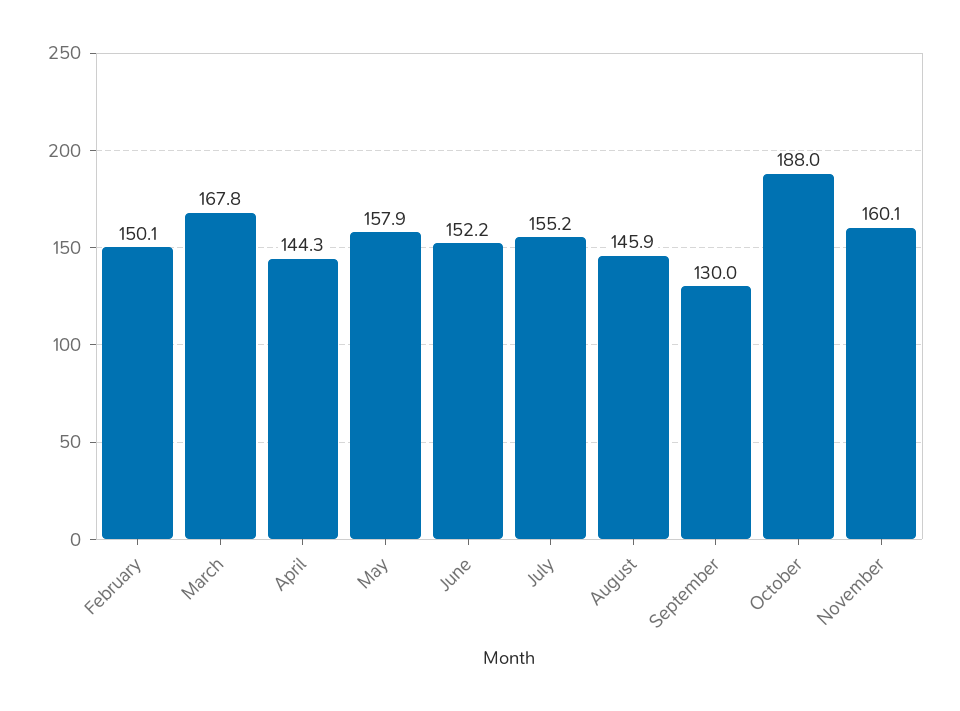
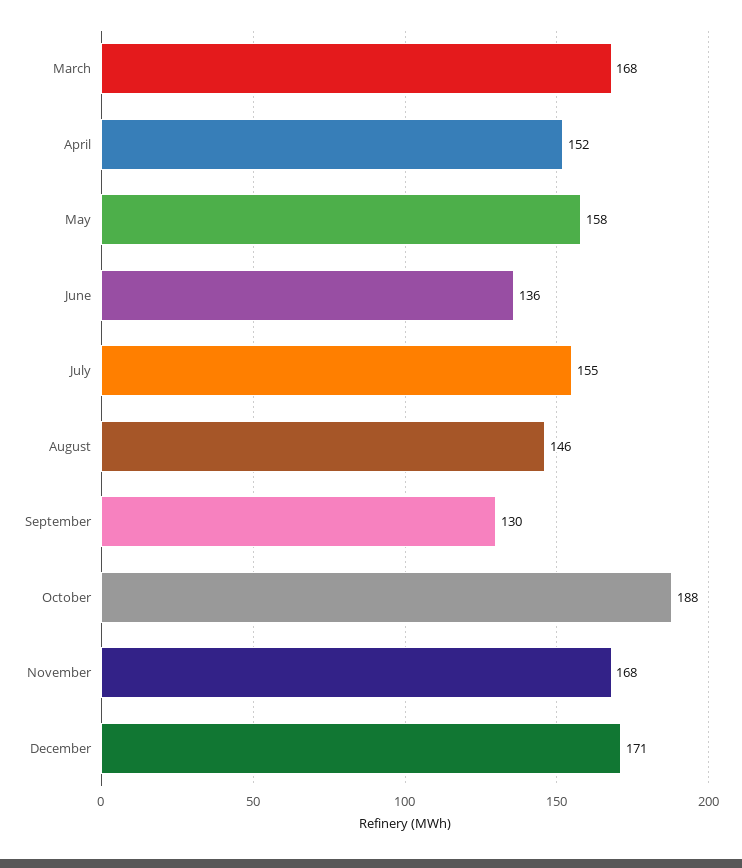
February: 150.1 -> none
April: 144.3 -> 152
June: 152.2 -> 136
November: 160.1 -> 168
December: none -> 171

